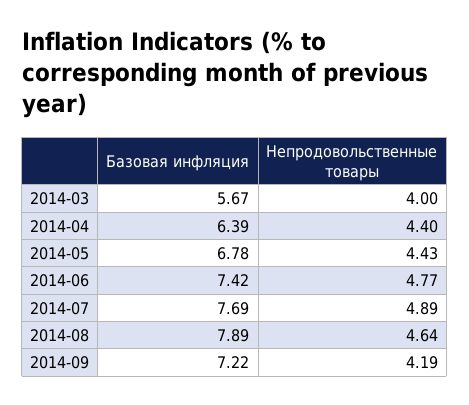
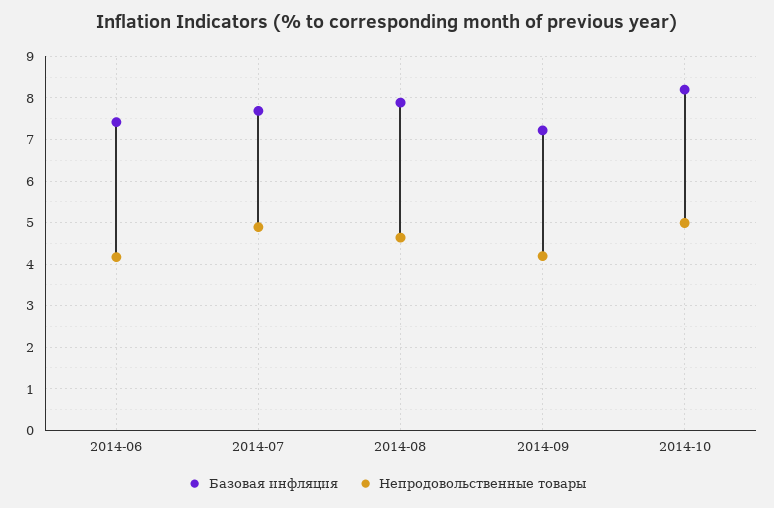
Базовая инфляция, 2014-03: 5.67 -> none
Непродовольственные товары, 2014-03: 4 -> none
Базовая инфляция, 2014-04: 6.39 -> none
Непродовольственные товары, 2014-04: 4.4 -> none
Базовая инфляция, 2014-05: 6.78 -> none
Непродовольственные товары, 2014-05: 4.43 -> none
Непродовольственные товары, 2014-06: 4.77 -> 4.2
Базовая инфляция, 2014-10: none -> 8.2
Непродовольственные товары, 2014-10: none -> 5

